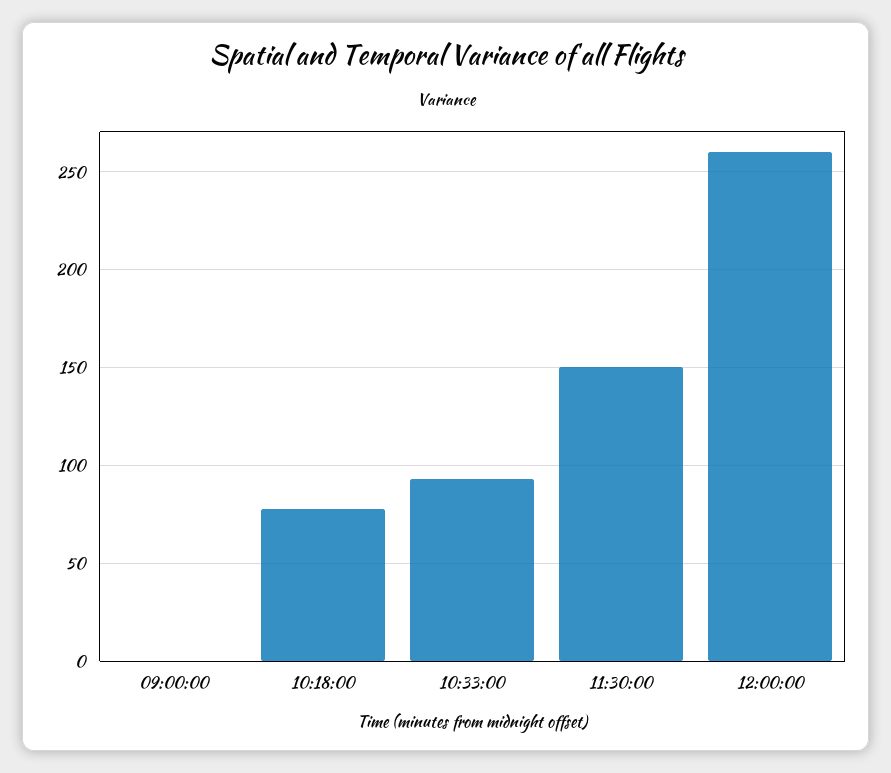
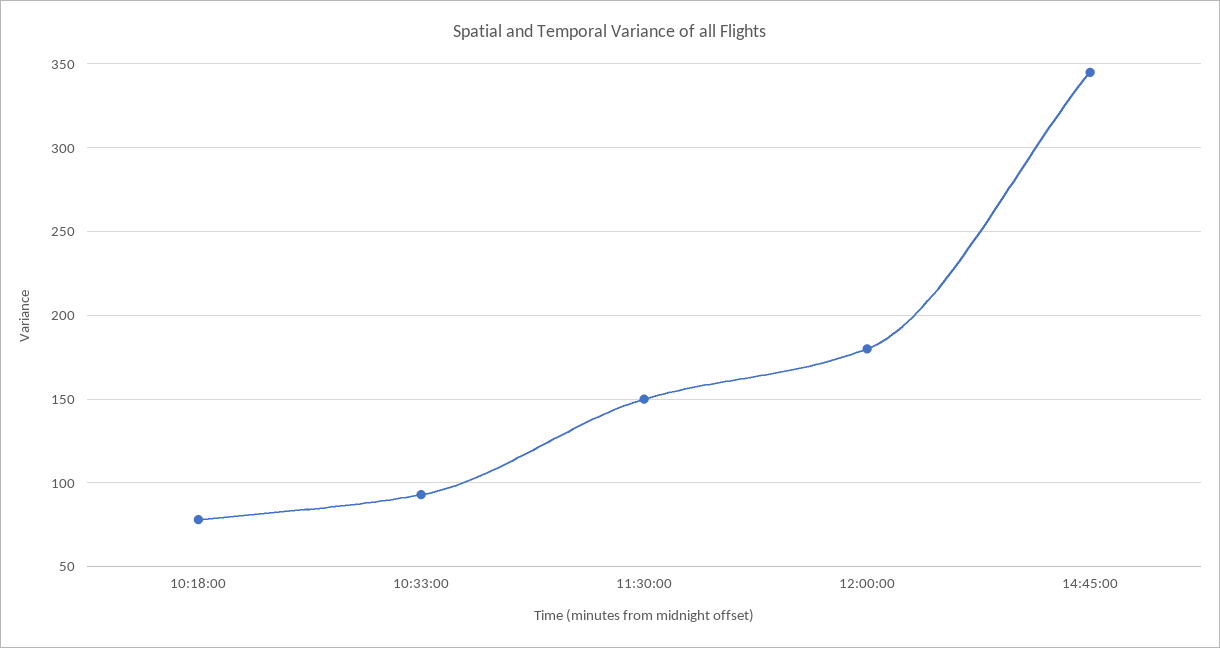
09:00:00: 0 -> none
12:00:00: 260 -> 180
14:45:00: none -> 345

